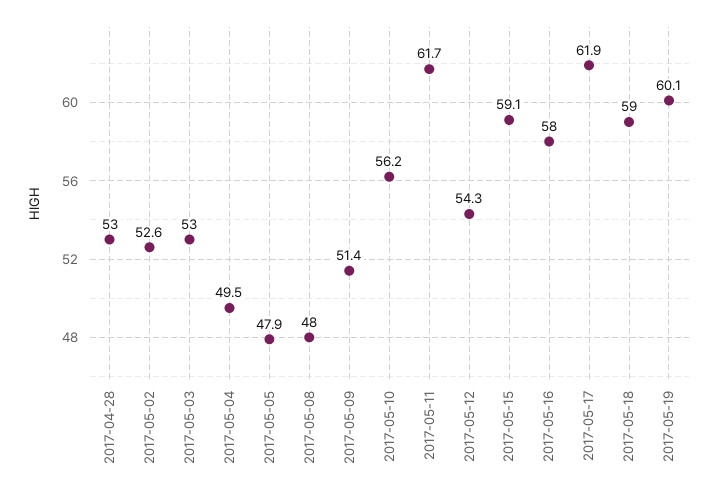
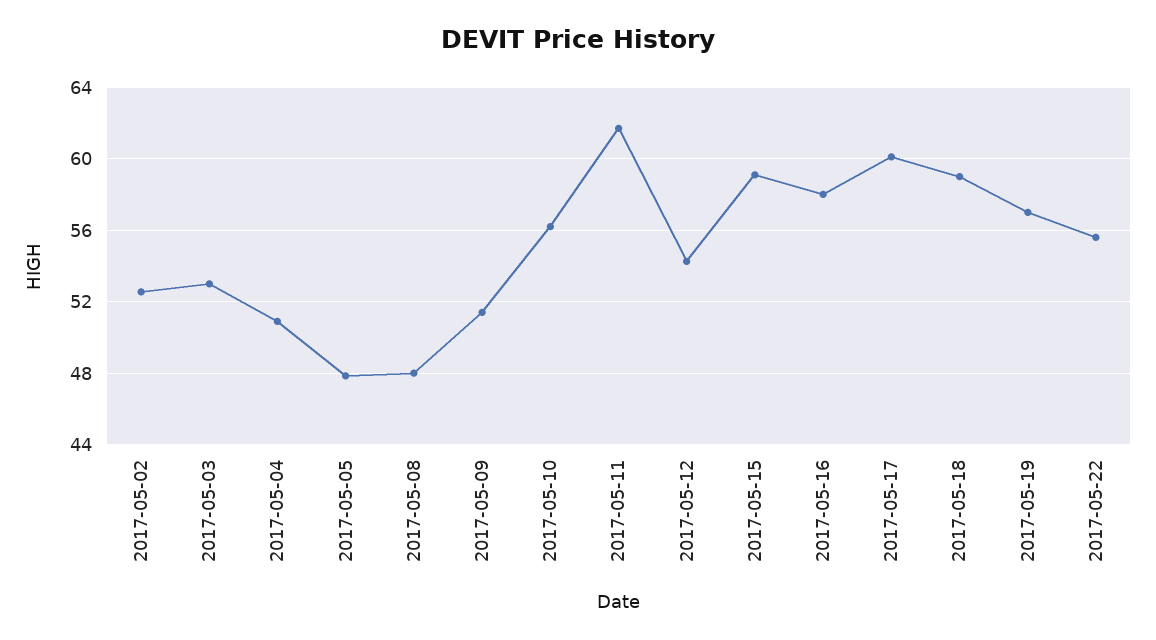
2017-04-28: 53 -> none
2017-05-04: 49.5 -> 51
2017-05-17: 61.9 -> 60
2017-05-19: 60.1 -> 57
2017-05-22: none -> 55.5

